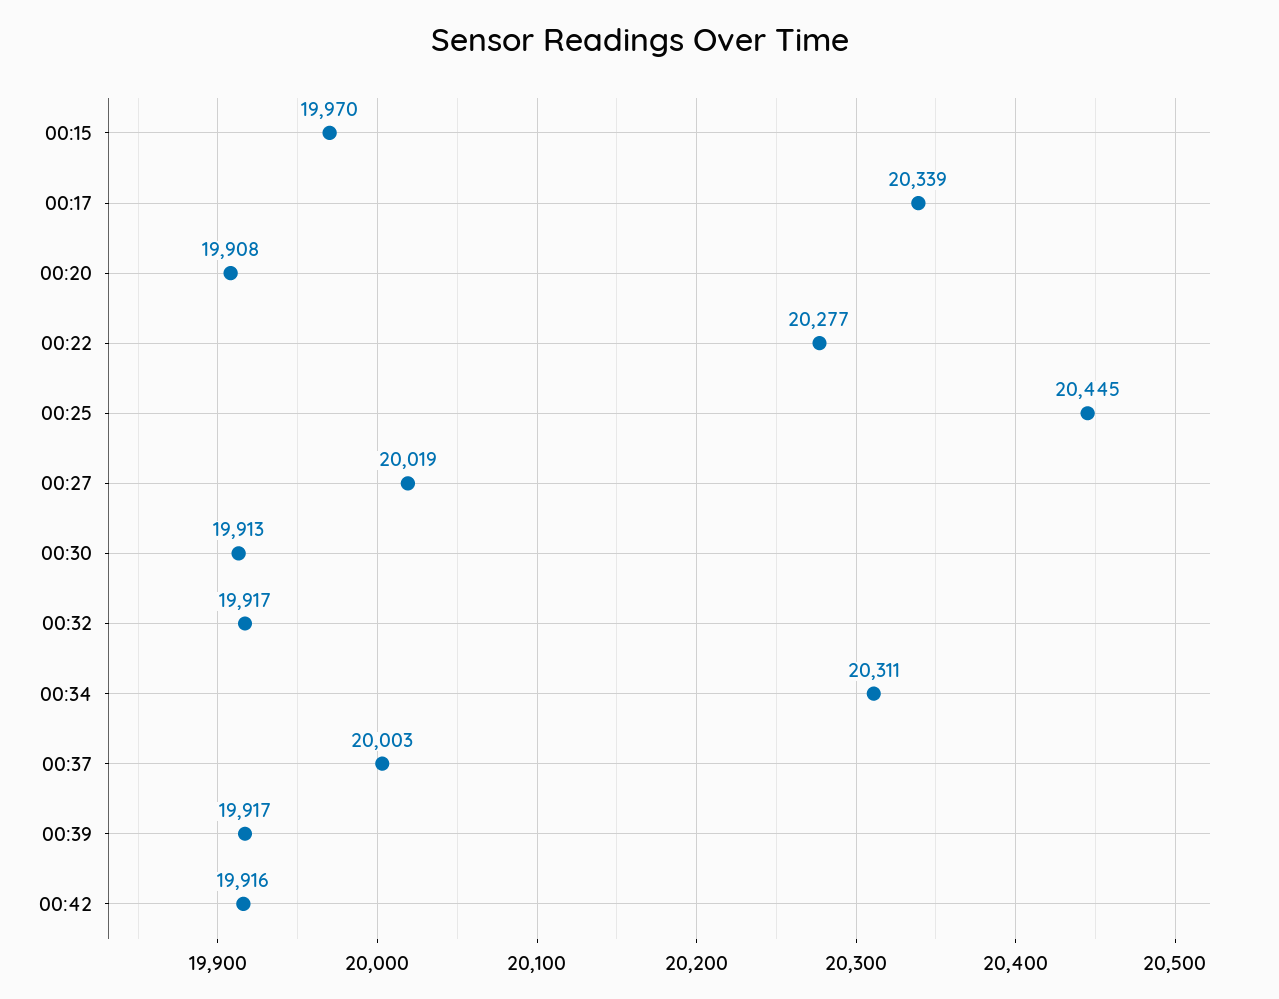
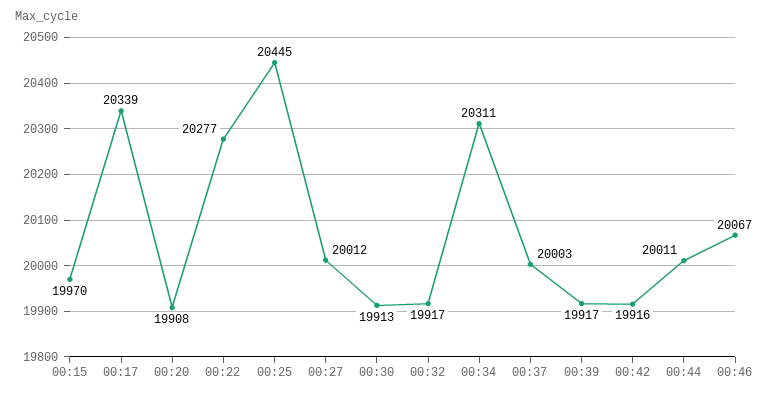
00:27: 20019 -> 20012
00:44: none -> 20011
00:46: none -> 20067

